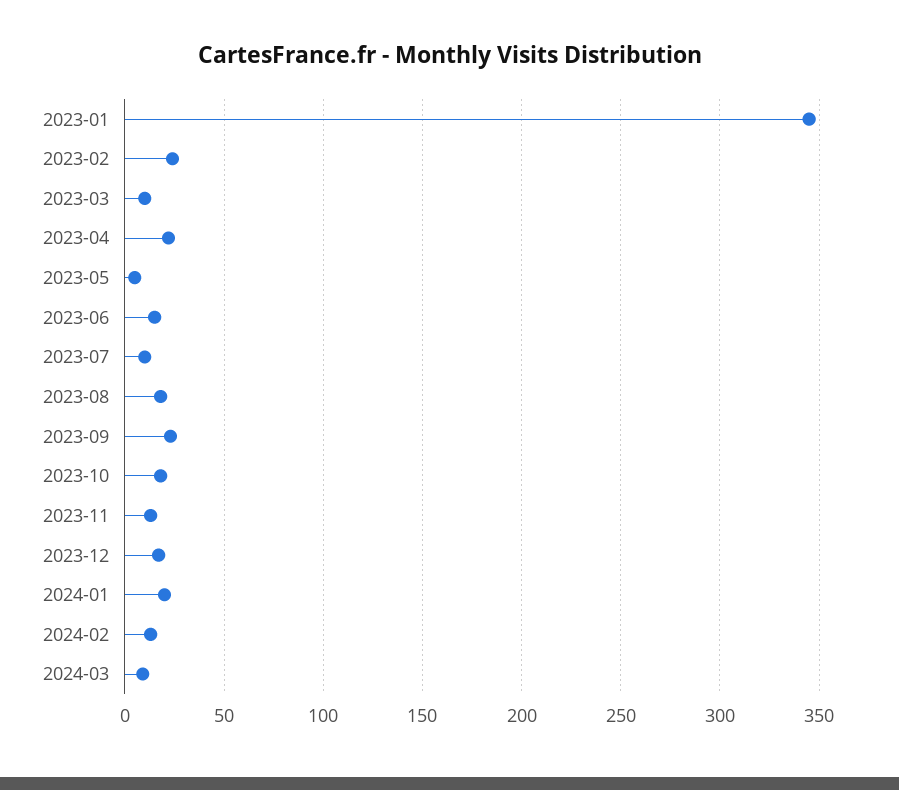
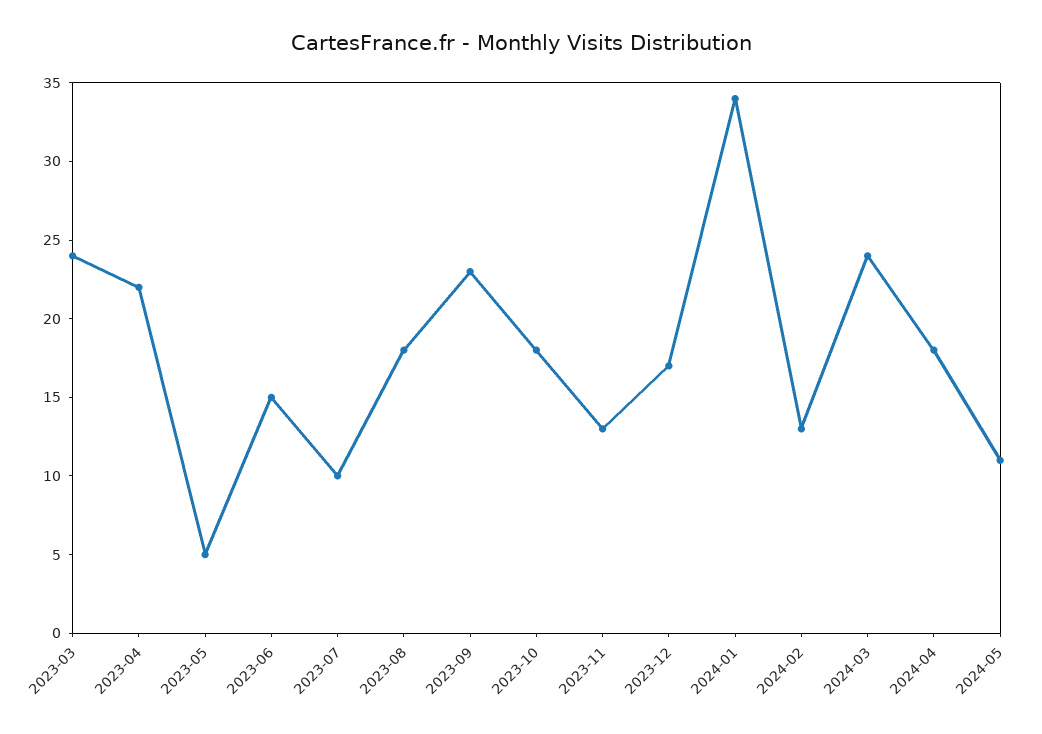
2023-01: 345 -> none
2023-02: 25 -> none
2023-03: 10 -> 24
2024-01: 20 -> 34
2024-03: 10 -> 24
2024-04: none -> 18
2024-05: none -> 11

